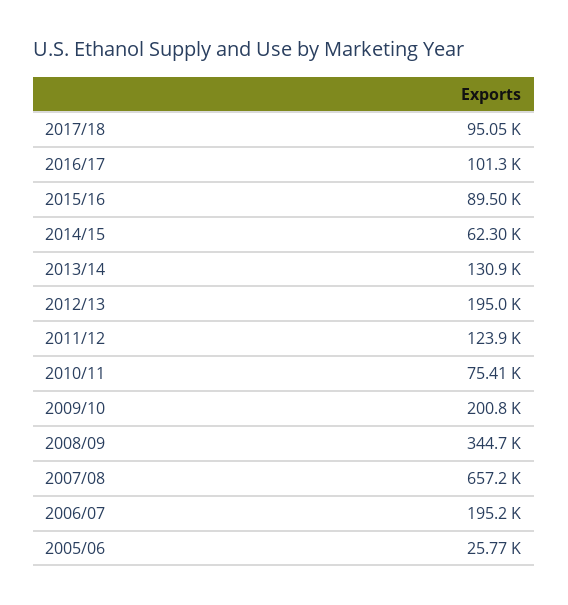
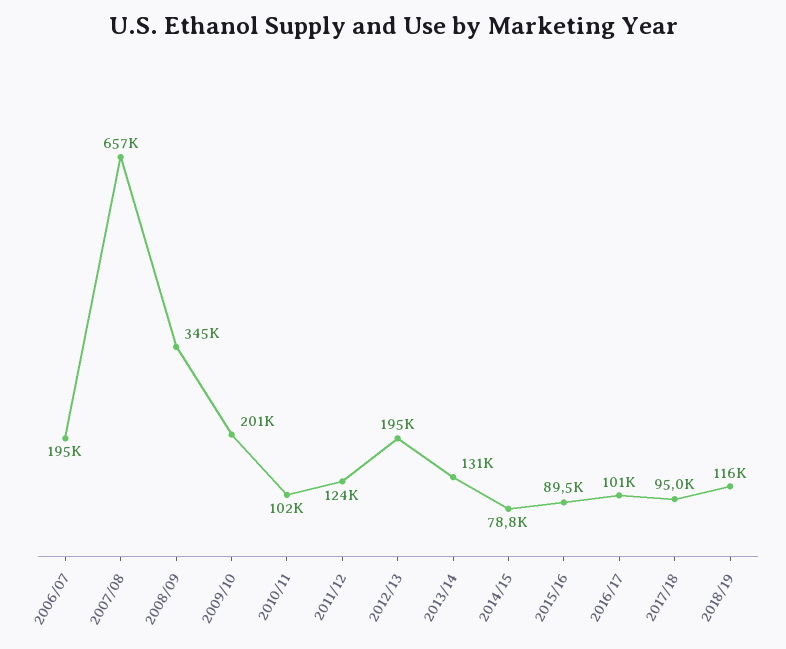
2014/15: 62300 -> 78800
2010/11: 75410 -> 102000
2005/06: 25770 -> none
2018/19: none -> 116000

